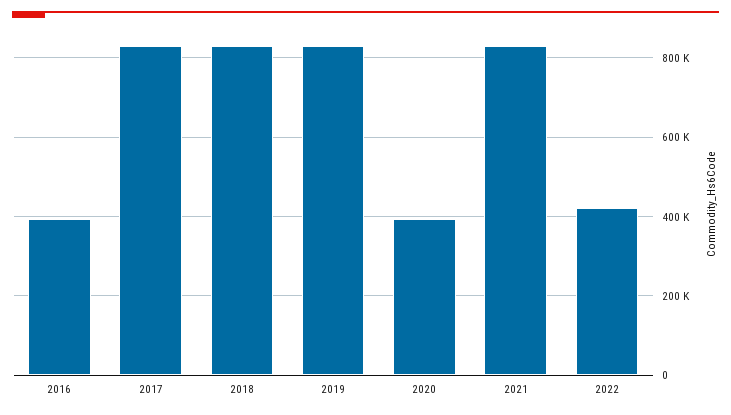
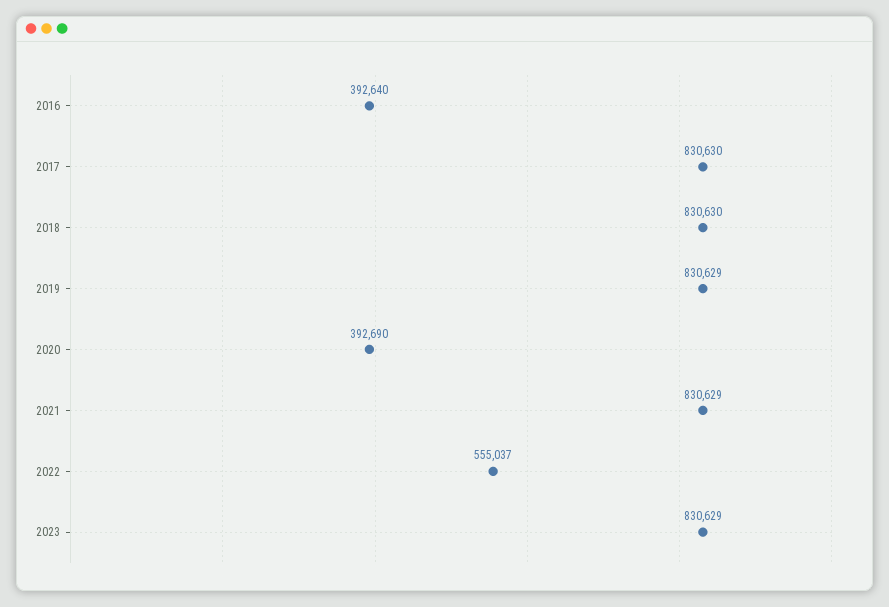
2022: 420000 -> 555037
2023: none -> 830629

